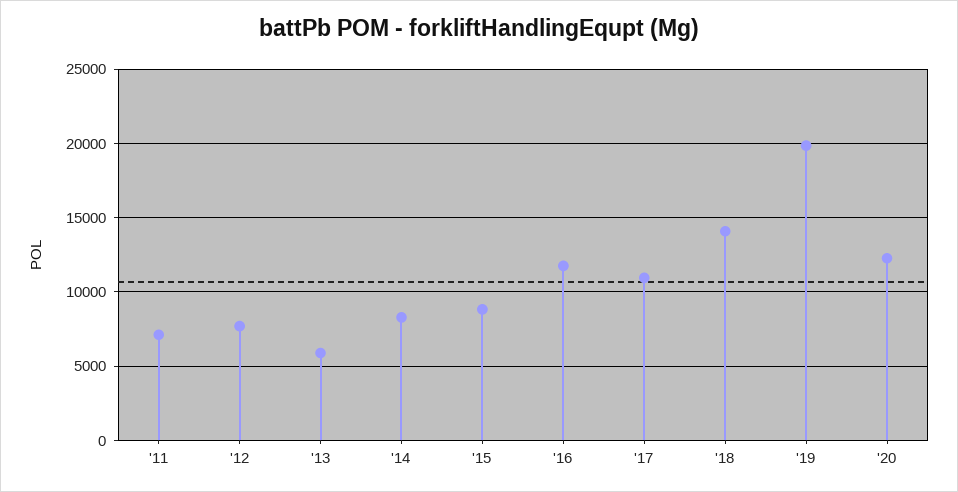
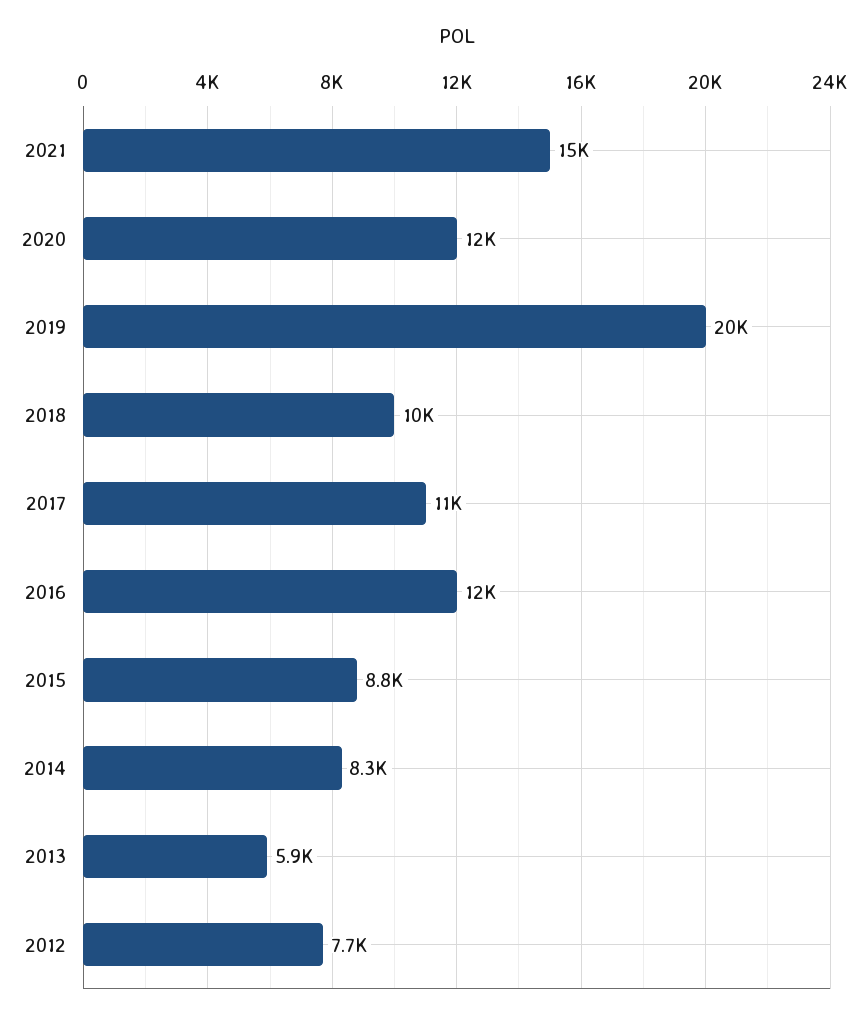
'11: 7000 -> none
'18: 14000 -> 10000
2021: none -> 15000

